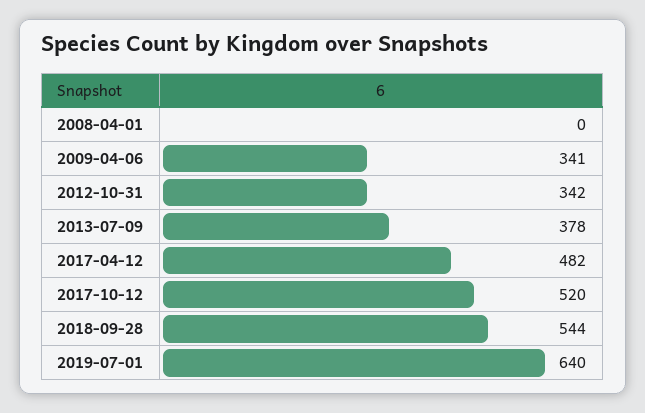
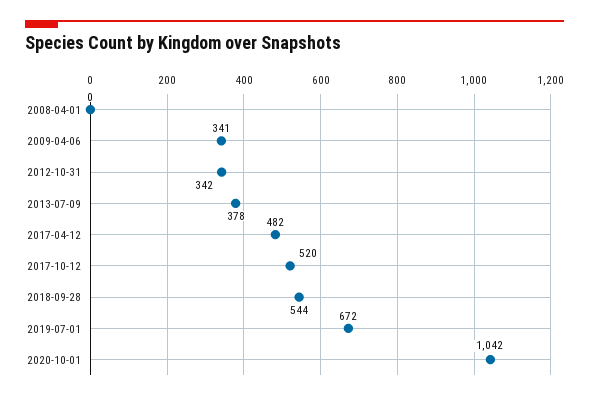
2019-07-01: 640 -> 672
2020-10-01: none -> 1042

